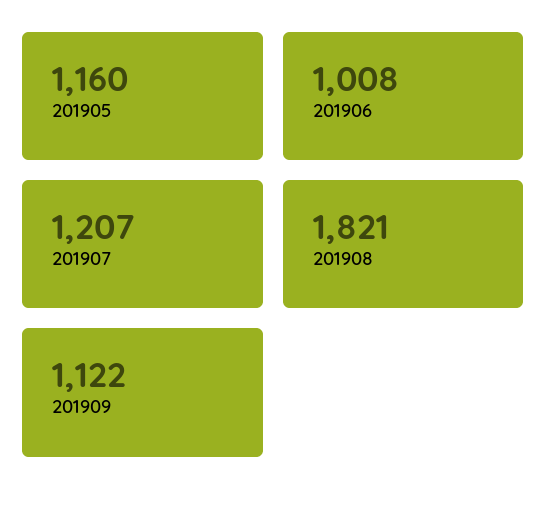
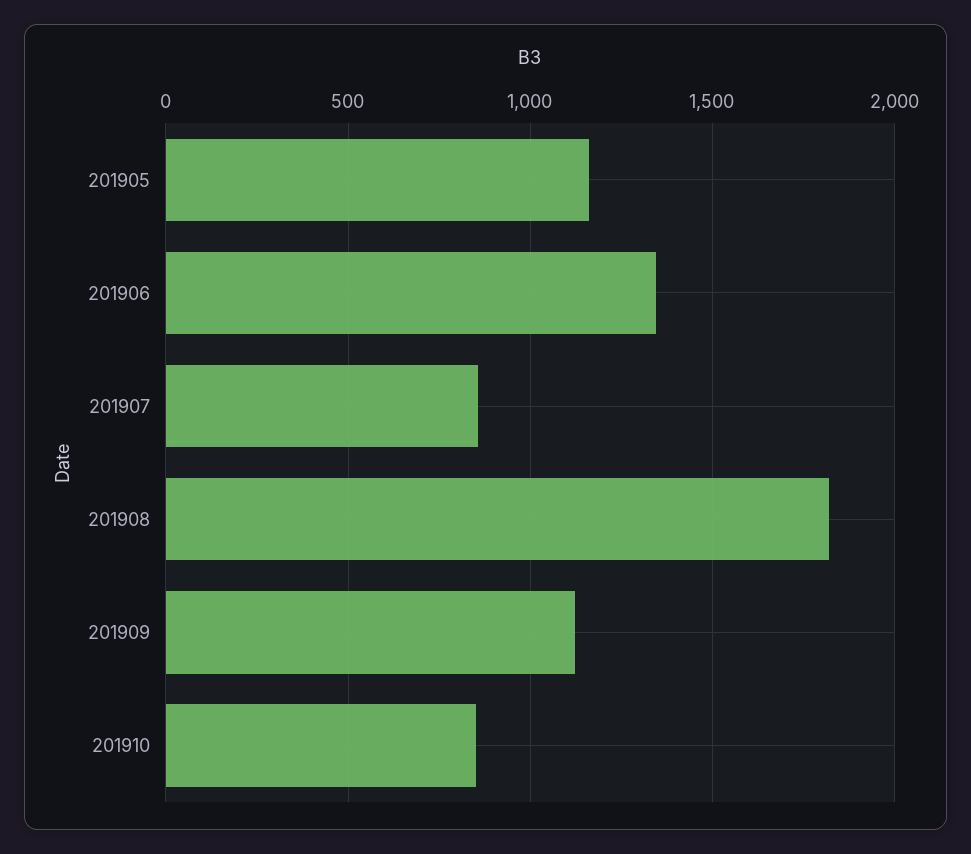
201906: 1008 -> 1350
201907: 1207 -> 850
201910: none -> 850

